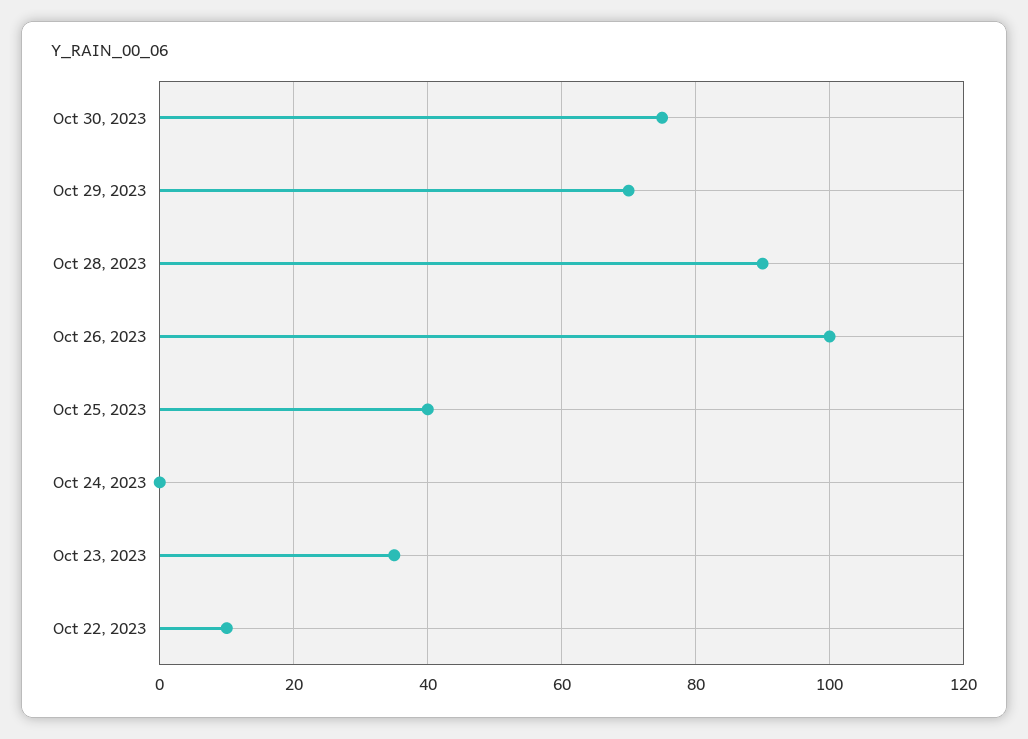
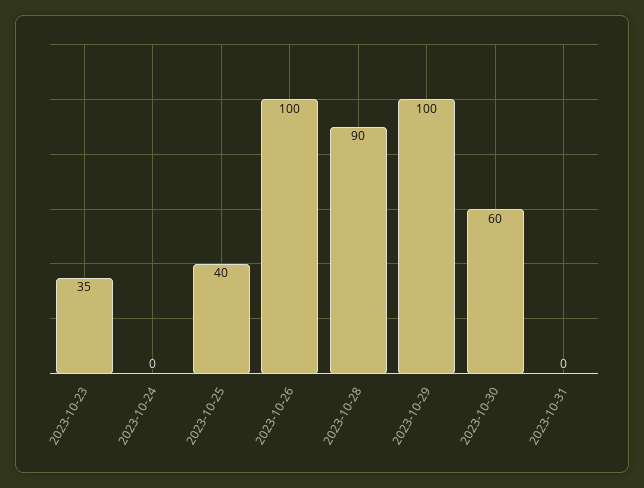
Oct 30, 2023: 75 -> 60
Oct 29, 2023: 70 -> 100
Oct 22, 2023: 10 -> none
2023-10-31: none -> 0

